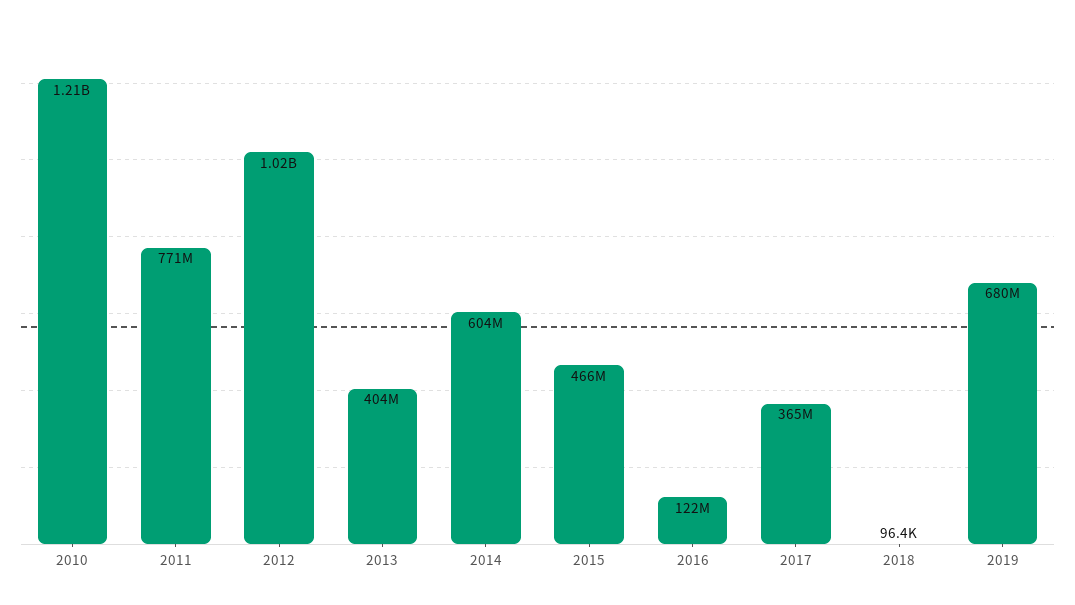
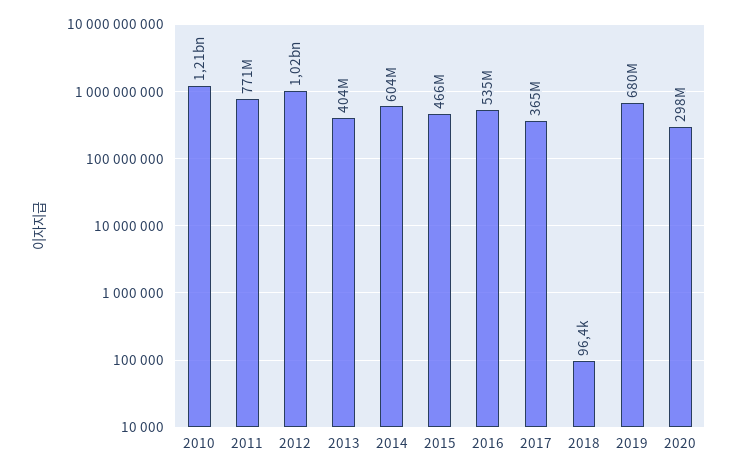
2016: 122000000 -> 535000000
2020: none -> 298000000

